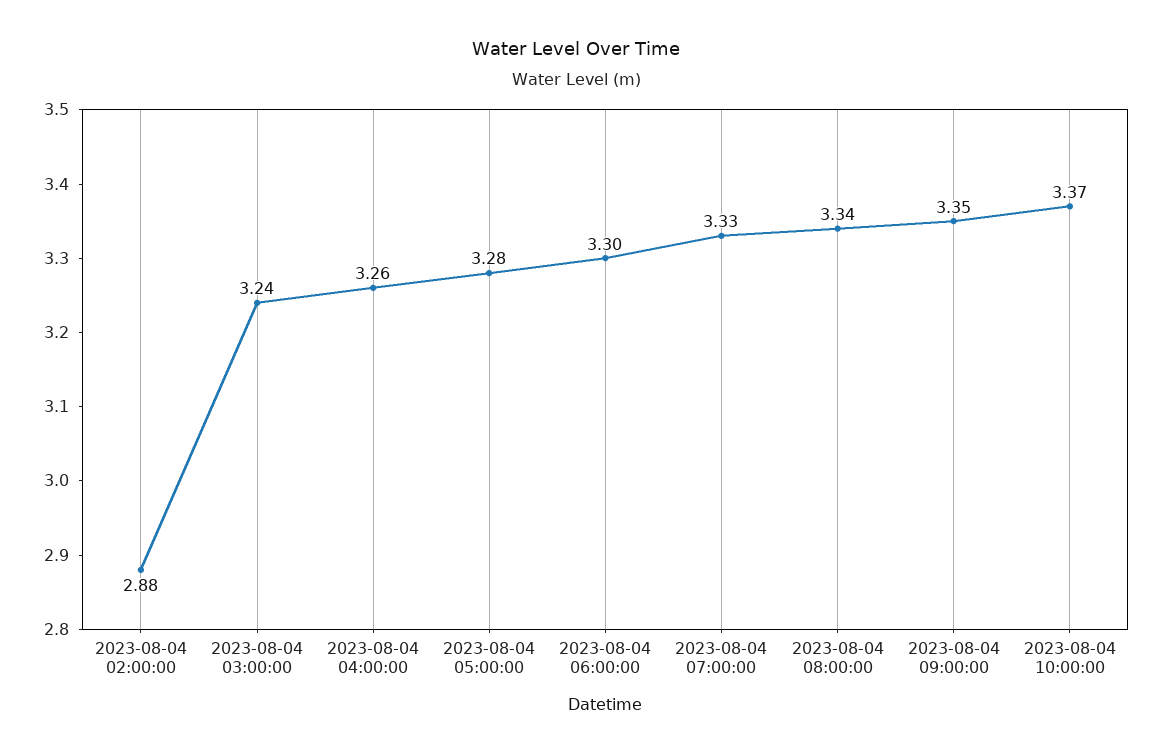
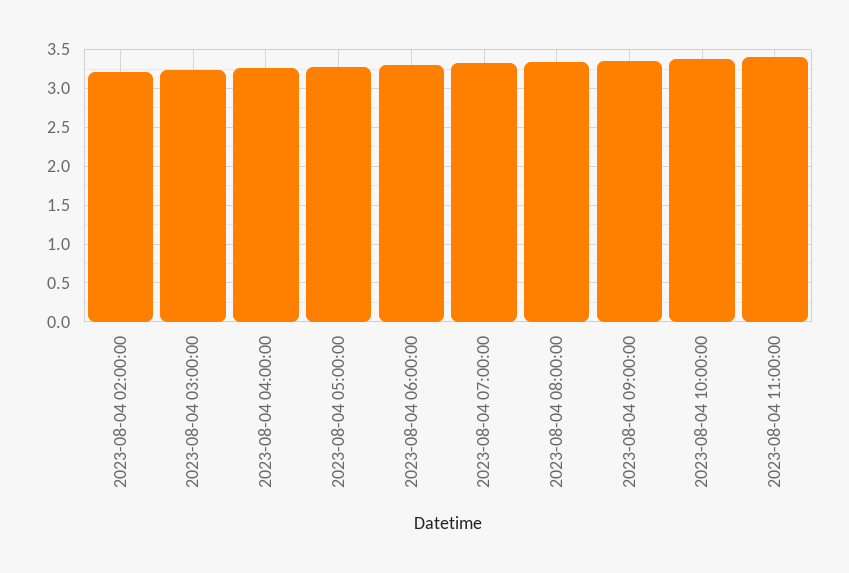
2023-08-04 02:00:00: 2.88 -> 3.2
2023-08-04 11:00:00: none -> 3.4

